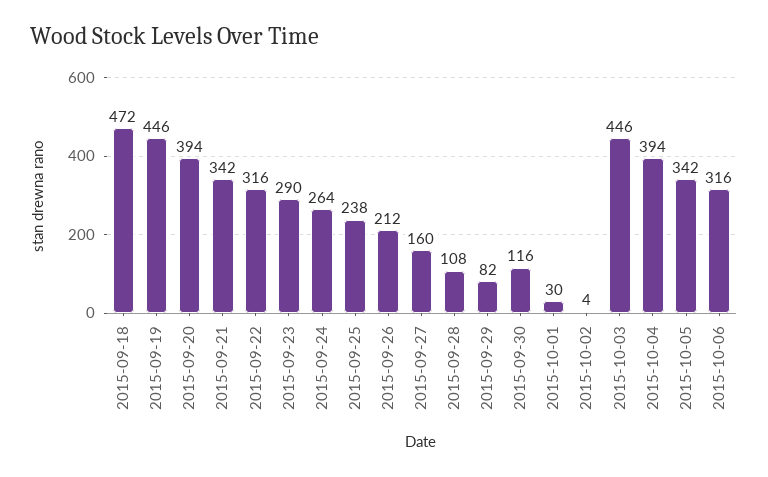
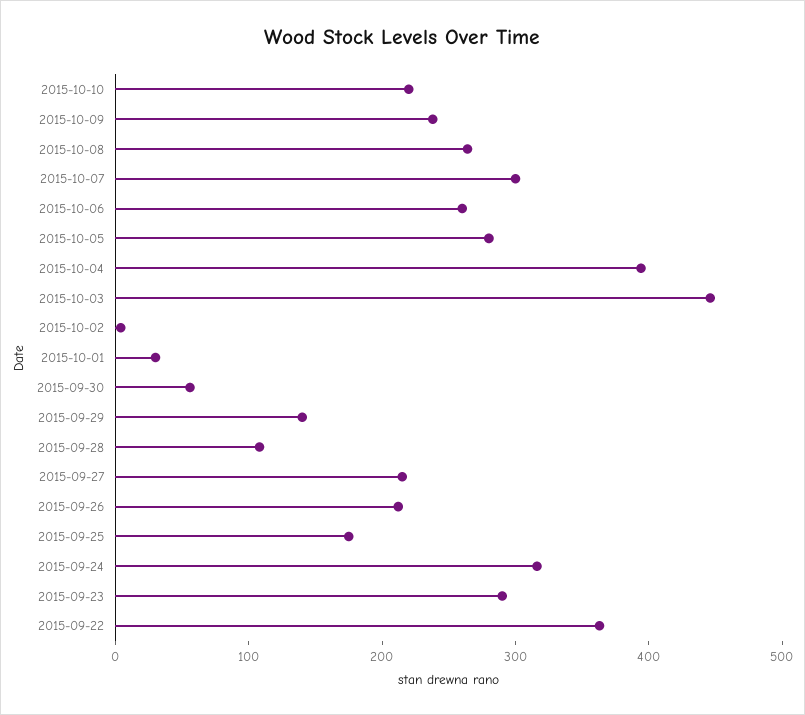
2015-09-18: 472 -> none
2015-09-19: 446 -> none
2015-09-20: 394 -> none
2015-09-21: 342 -> none
2015-09-22: 316 -> 360
2015-09-24: 264 -> 320
2015-09-25: 238 -> 180
2015-09-27: 160 -> 220
2015-09-29: 82 -> 140
2015-09-30: 116 -> 60
2015-10-05: 342 -> 280
2015-10-06: 316 -> 260
2015-10-10: none -> 220
2015-10-09: none -> 240
2015-10-08: none -> 260
2015-10-07: none -> 300

